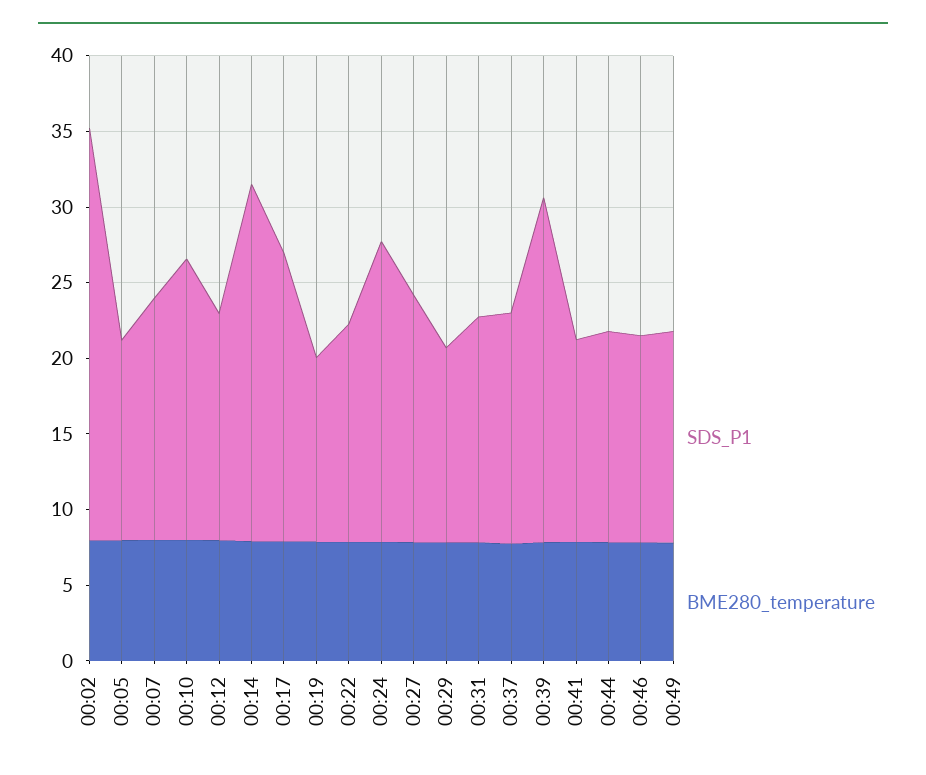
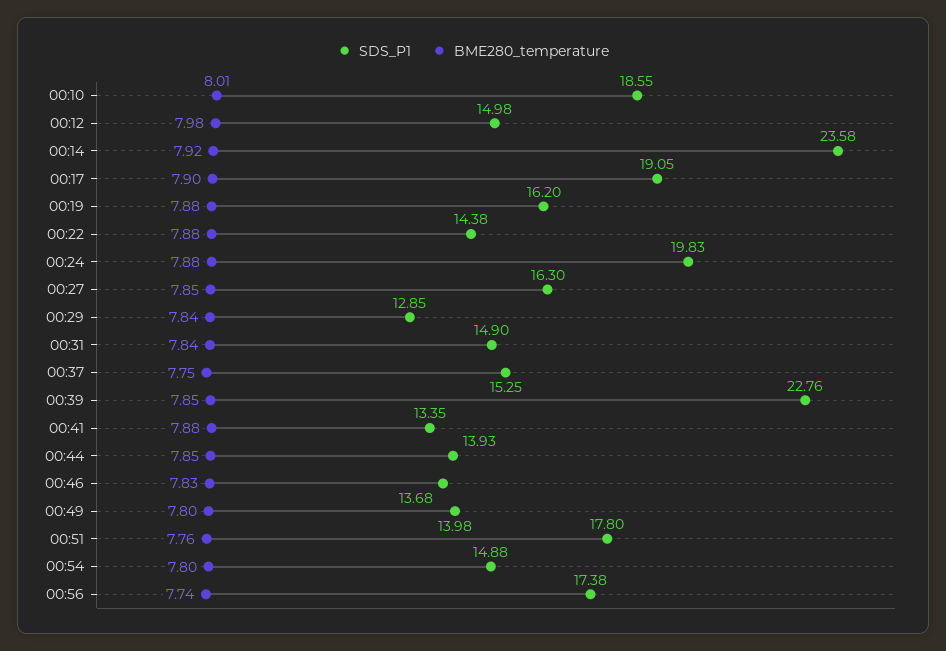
SDS_P1, 00:02: 27 -> none
BME280_temperature, 00:02: 8 -> none
SDS_P1, 00:05: 13 -> none
BME280_temperature, 00:05: 8 -> none
SDS_P1, 00:07: 16 -> none
BME280_temperature, 00:07: 8 -> none
SDS_P1, 00:19: 12 -> 16.2
SDS_P1, 00:51: none -> 17.8
BME280_temperature, 00:51: none -> 7.76
SDS_P1, 00:54: none -> 14.88
BME280_temperature, 00:54: none -> 7.8
SDS_P1, 00:56: none -> 17.38
BME280_temperature, 00:56: none -> 7.74

